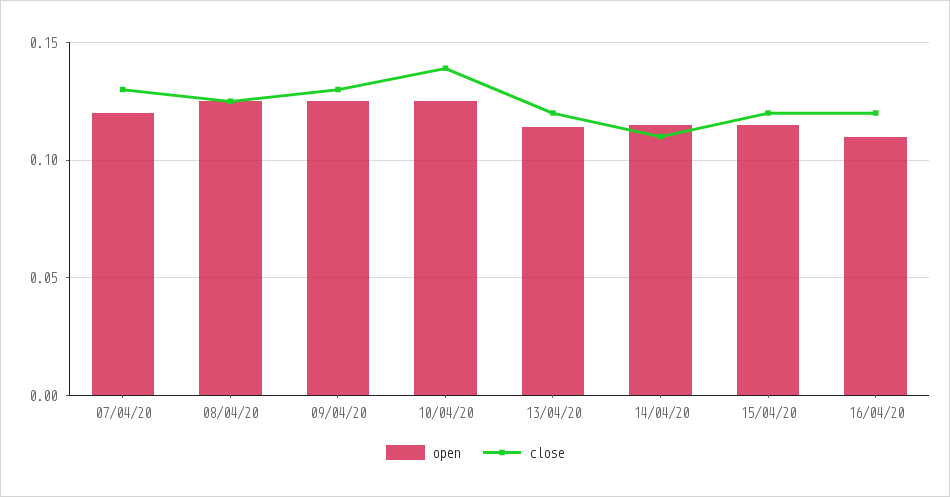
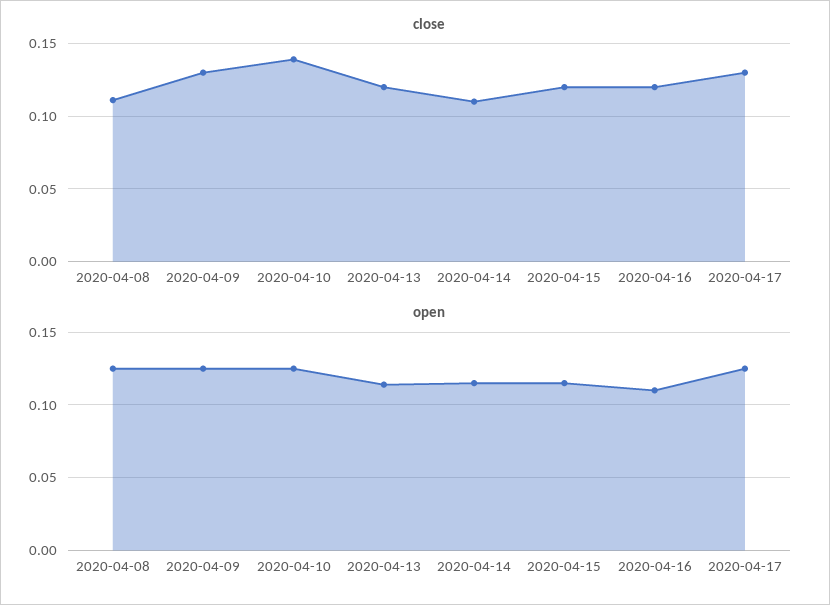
open, 07/04/20: 0.12 -> none
close, 07/04/20: 0.13 -> none
close, 08/04/20: 0.125 -> 0.11
close, 2020-04-17: none -> 0.13
open, 2020-04-17: none -> 0.125

